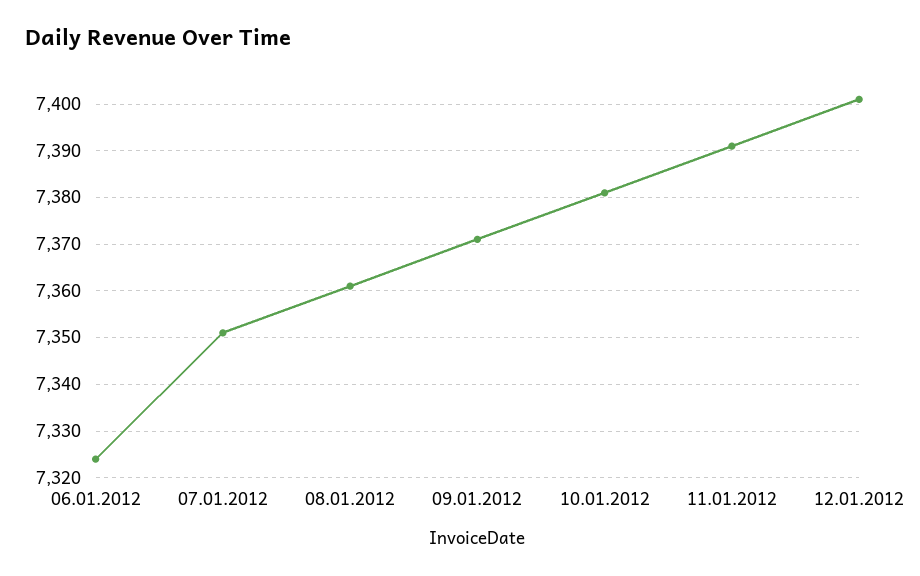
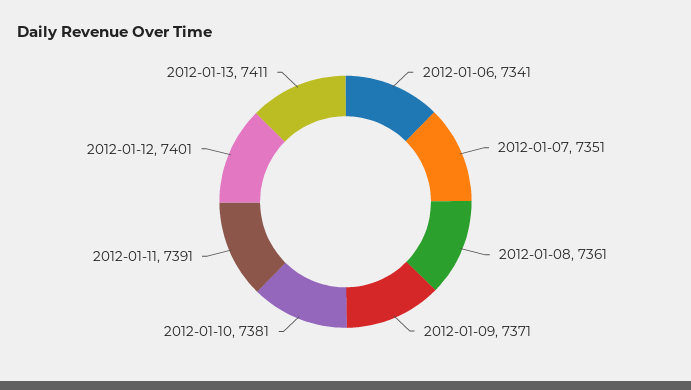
06.01.2012: 7325 -> 7341
2012-01-13: none -> 7411

